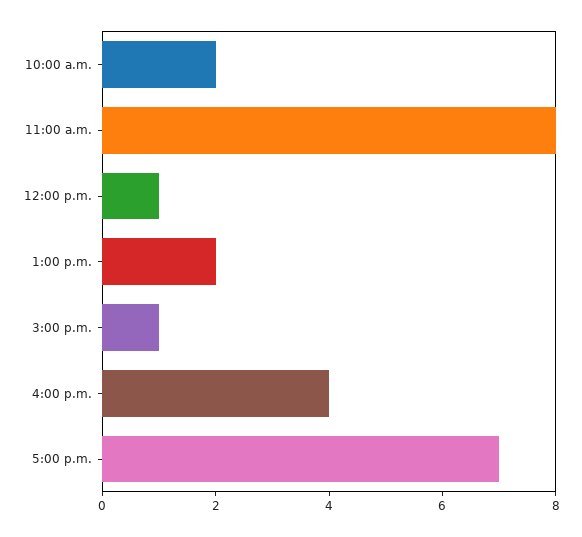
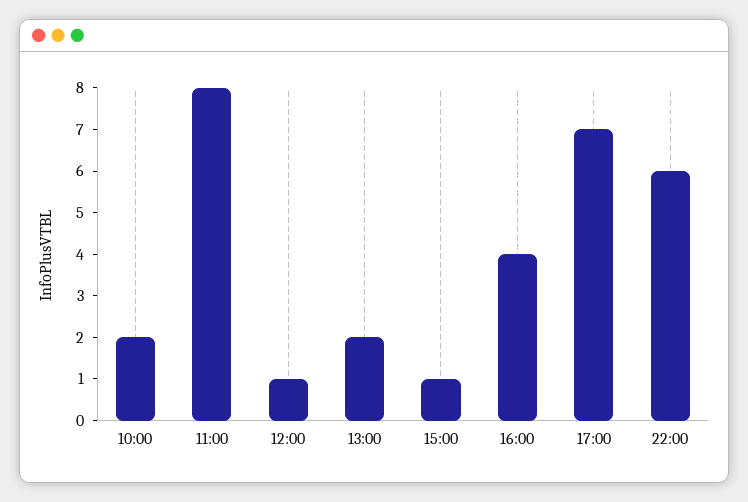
22:00: none -> 6

